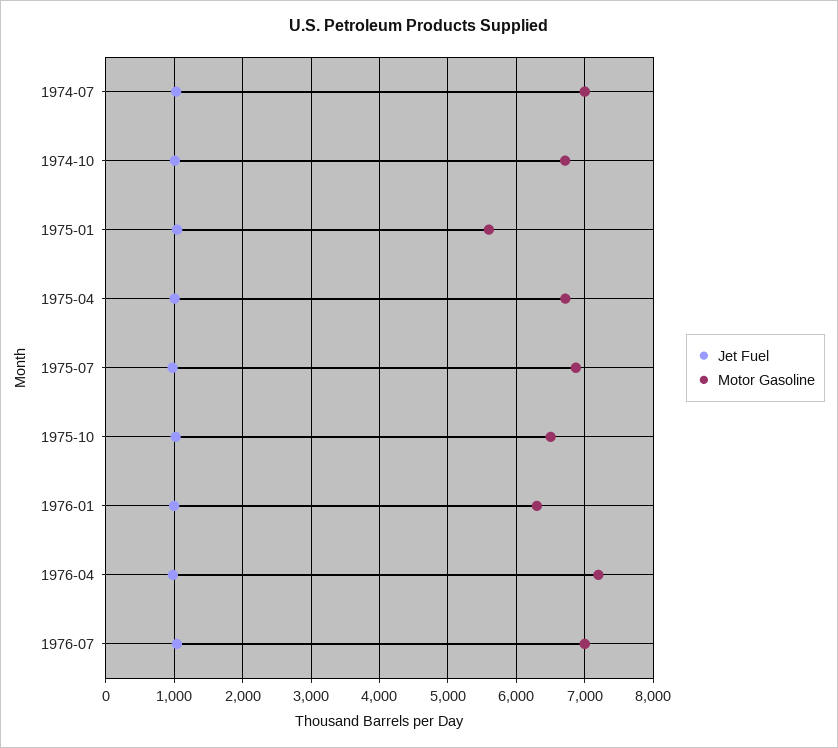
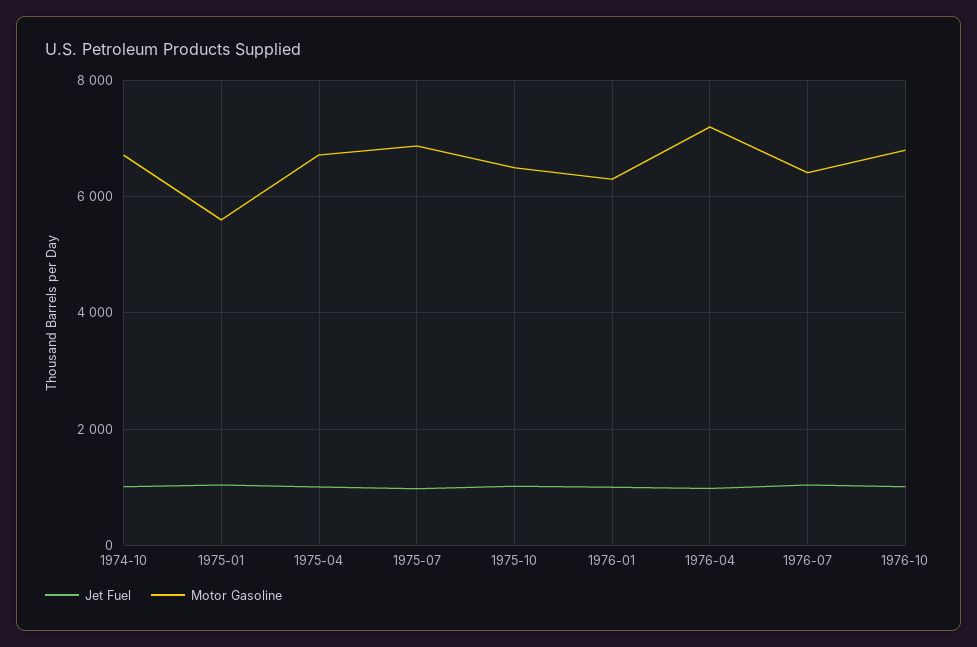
Jet Fuel, 1974-07: 1000 -> none
Motor Gasoline, 1974-07: 7000 -> none
Motor Gasoline, 1976-07: 7000 -> 6400
Jet Fuel, 1976-10: none -> 1000
Motor Gasoline, 1976-10: none -> 6800

